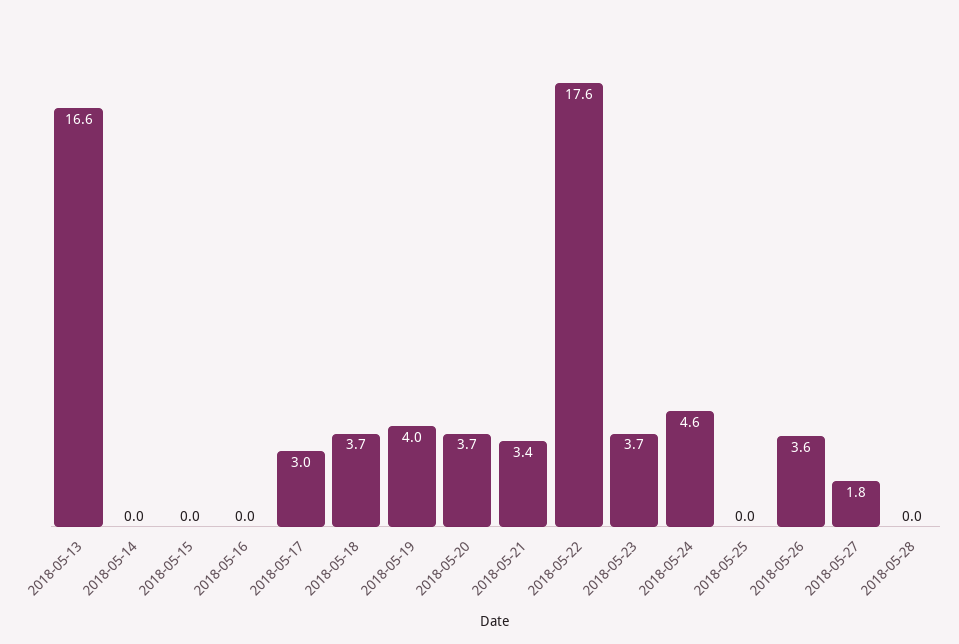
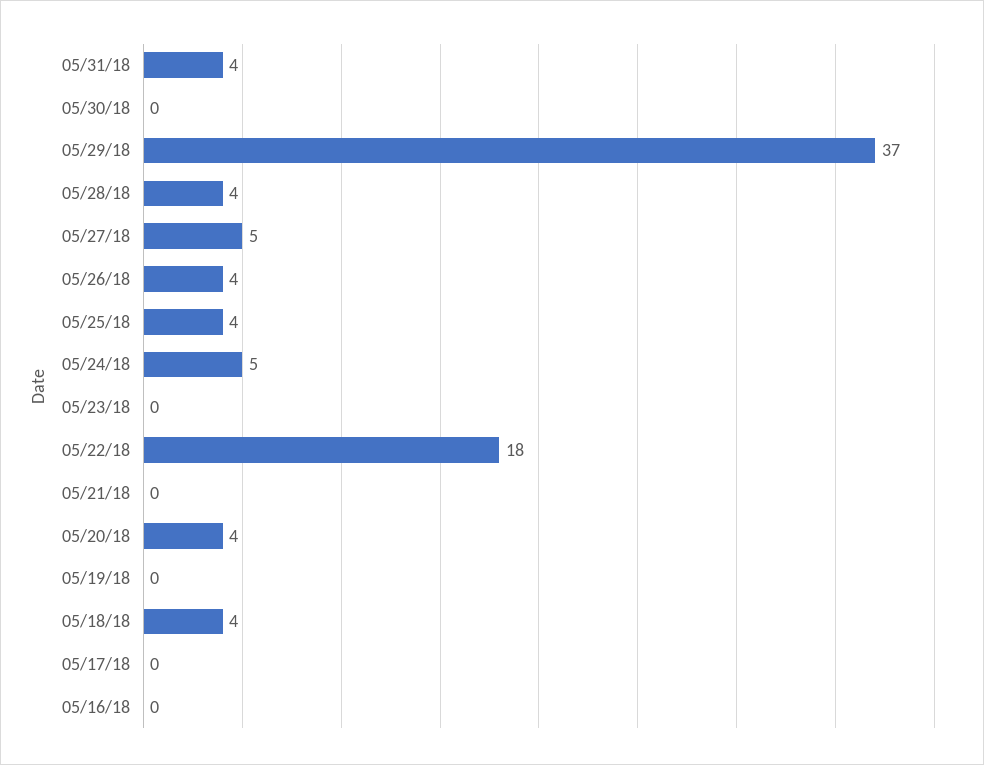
2018-05-13: 16.6 -> none
2018-05-14: 0 -> none
2018-05-15: 0 -> none
2018-05-17: 3 -> 0
2018-05-19: 4 -> 0
2018-05-21: 3.4 -> 0
2018-05-23: 3.7 -> 0
2018-05-25: 0 -> 4
2018-05-27: 1.8 -> 5
2018-05-28: 0 -> 4
05/31/18: none -> 4
05/30/18: none -> 0
05/29/18: none -> 37

